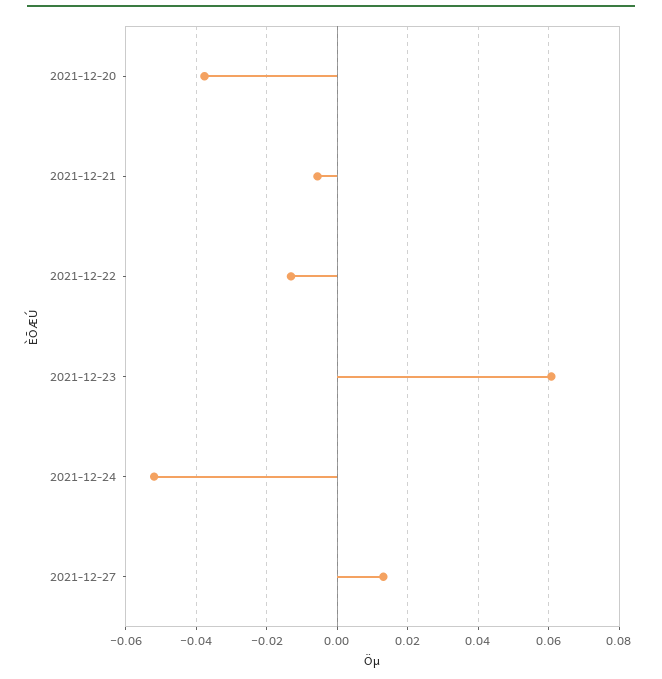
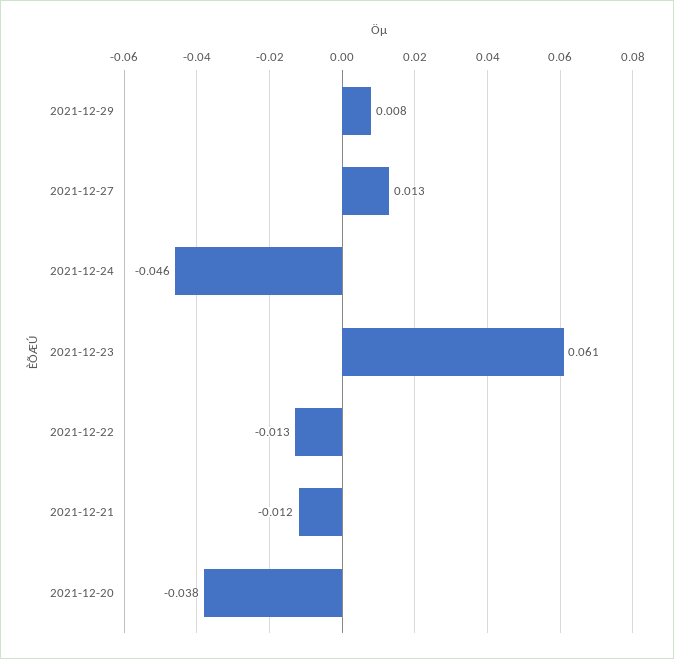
2021-12-21: -0.006 -> -0.012
2021-12-24: -0.052 -> -0.046
2021-12-29: none -> 0.008

